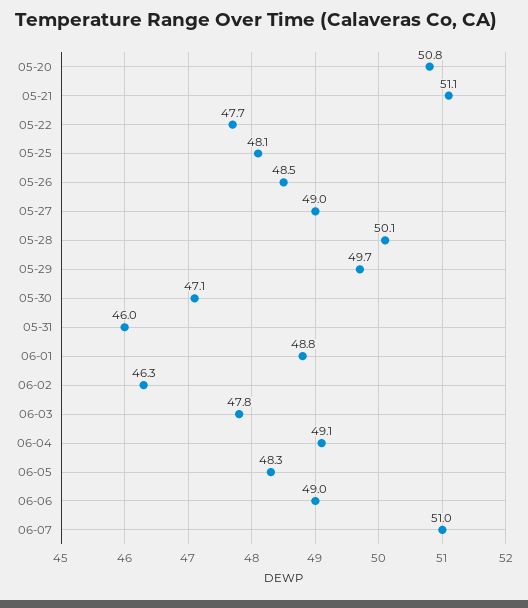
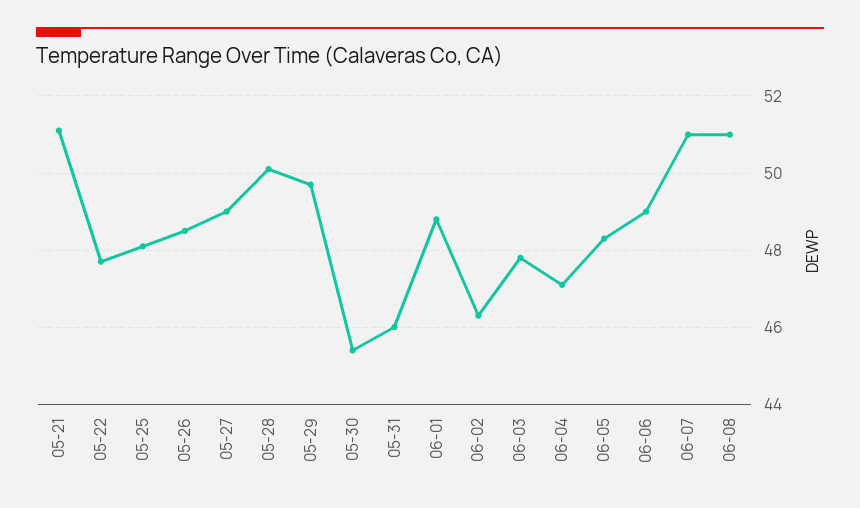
05-20: 50.8 -> none
05-30: 47.1 -> 45.5
06-04: 49.1 -> 47
06-08: none -> 51

